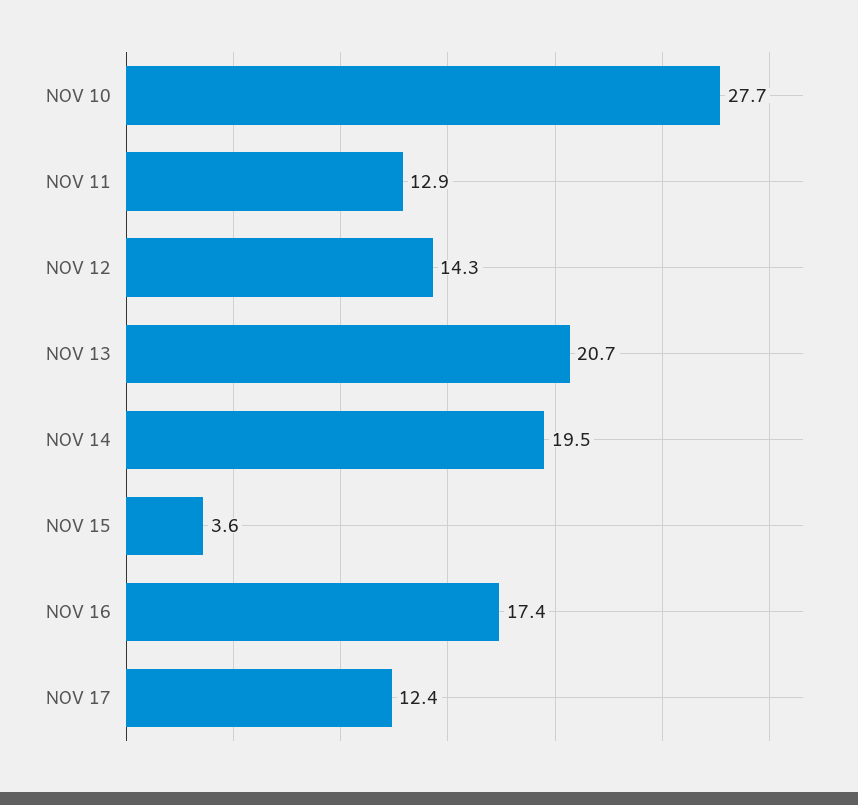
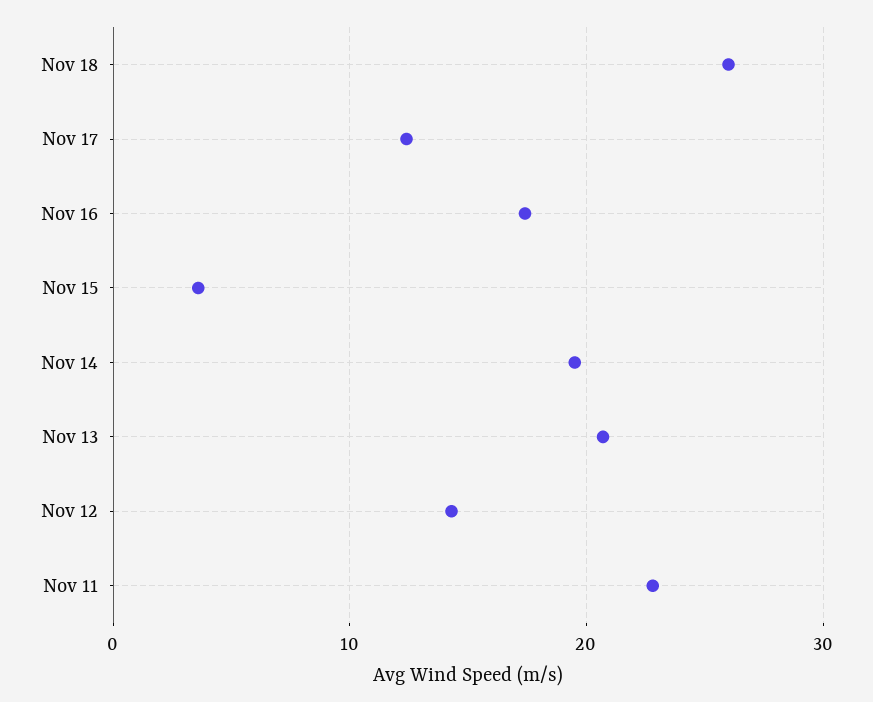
NOV 10: 27.7 -> none
NOV 11: 12.9 -> 23
Nov 18: none -> 26

